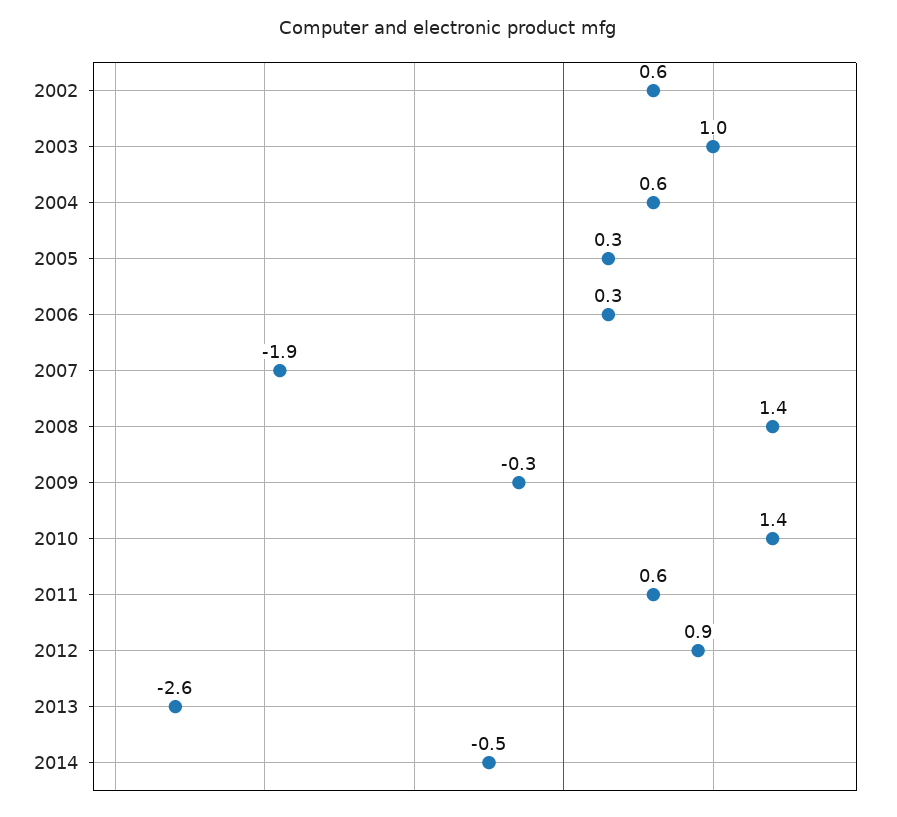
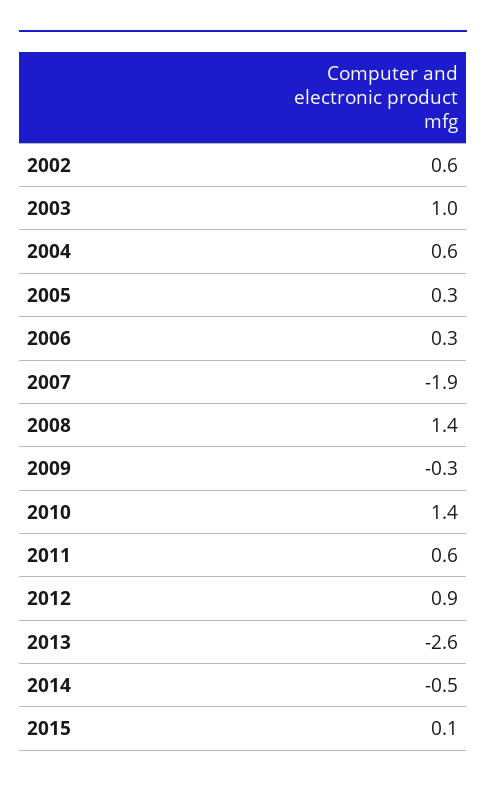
2015: none -> 0.1

